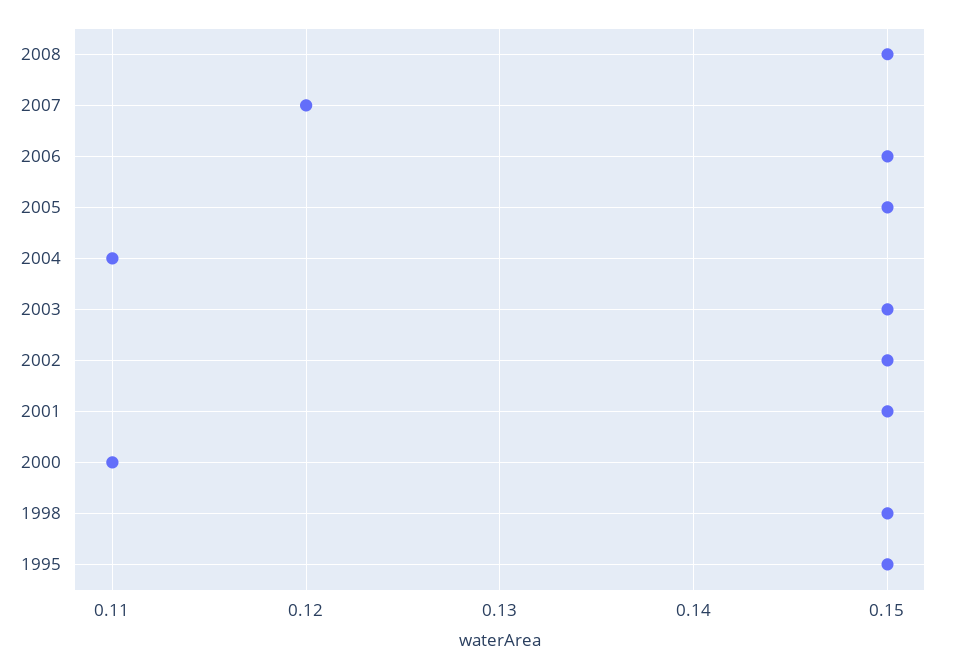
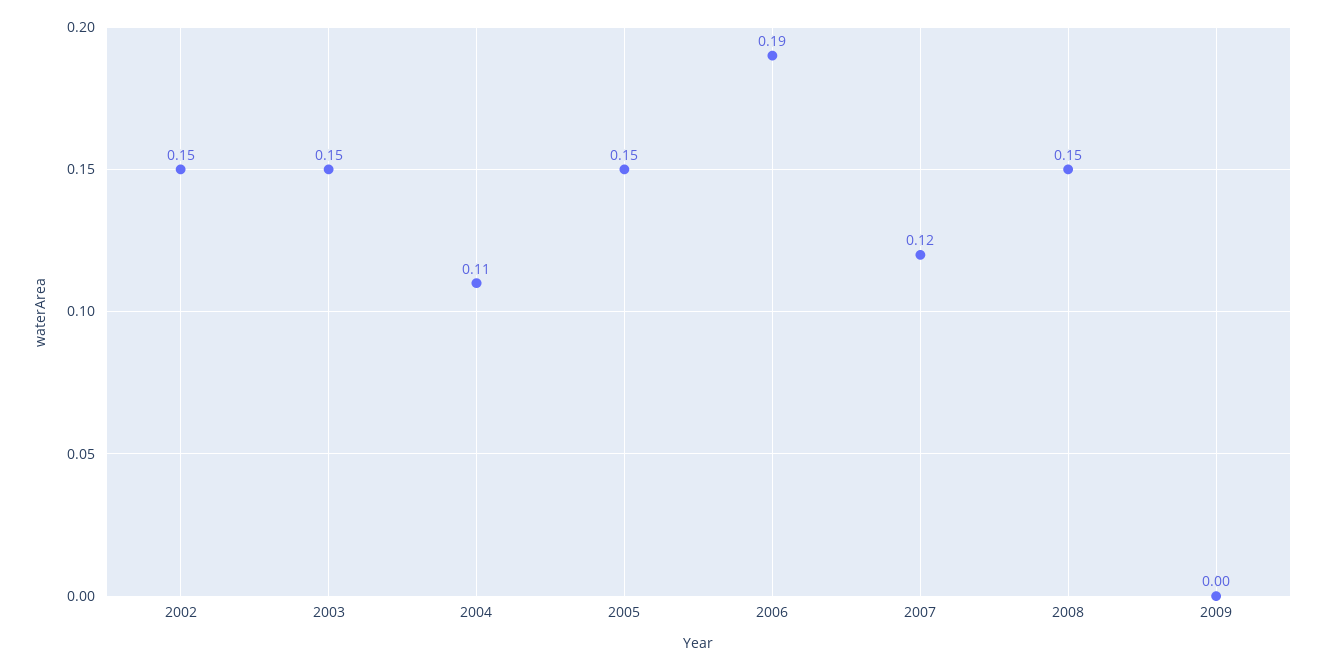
2006: 0.15 -> 0.19
2001: 0.15 -> none
2000: 0.11 -> none
1998: 0.15 -> none
1995: 0.15 -> none
2009: none -> 0

